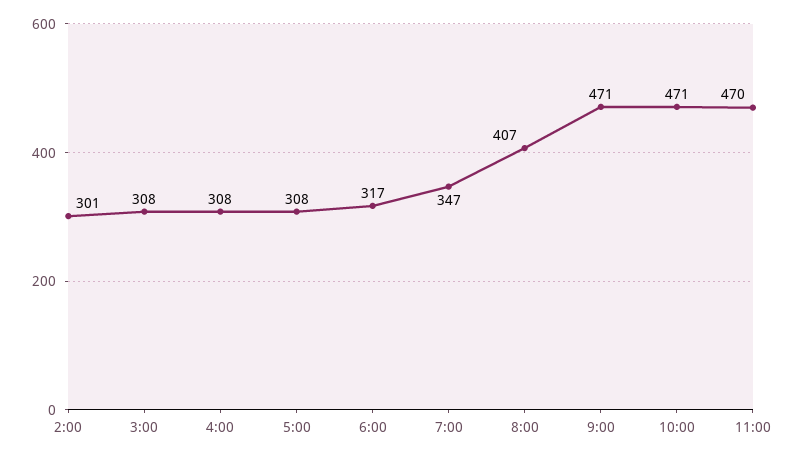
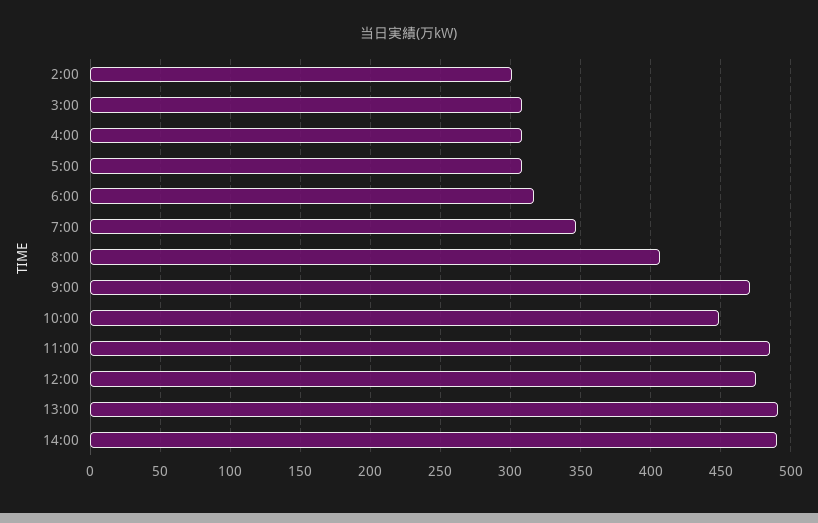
10:00: 471 -> 450
11:00: 470 -> 485
12:00: none -> 475
13:00: none -> 490
14:00: none -> 490

